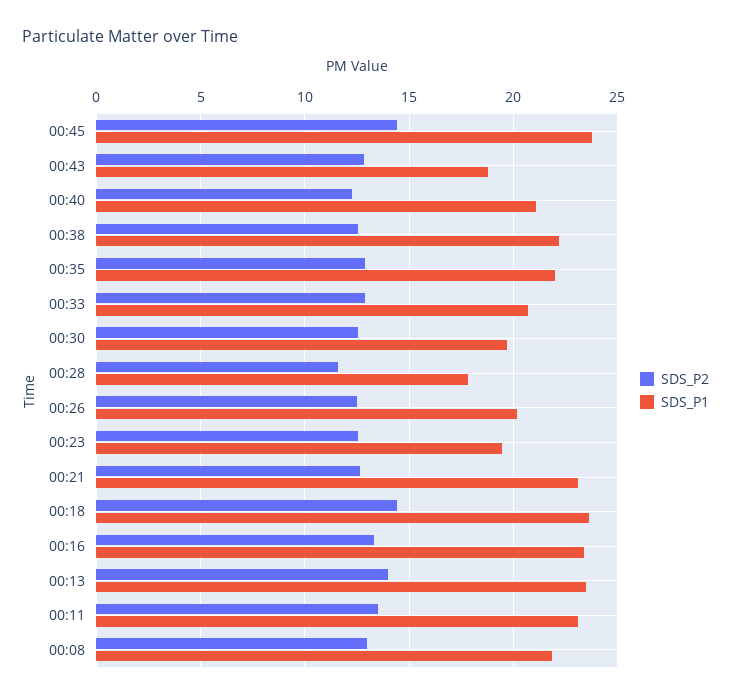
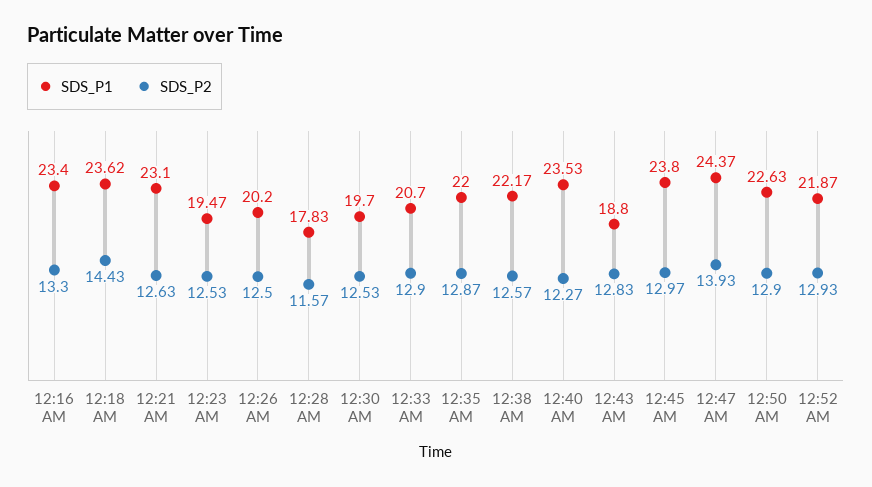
SDS_P2, 00:45: 14.5 -> 12.97
SDS_P1, 00:40: 21 -> 23.53
SDS_P2, 00:13: 14 -> none
SDS_P1, 00:13: 23.5 -> none
SDS_P2, 00:11: 13.5 -> none
SDS_P1, 00:11: 23 -> none
SDS_P2, 00:08: 13 -> none
SDS_P1, 00:08: 22 -> none
SDS_P1, 12:47 AM: none -> 24.37
SDS_P2, 12:47 AM: none -> 13.93
SDS_P1, 12:50 AM: none -> 22.63
SDS_P2, 12:50 AM: none -> 12.9
SDS_P1, 12:52 AM: none -> 21.87
SDS_P2, 12:52 AM: none -> 12.93

